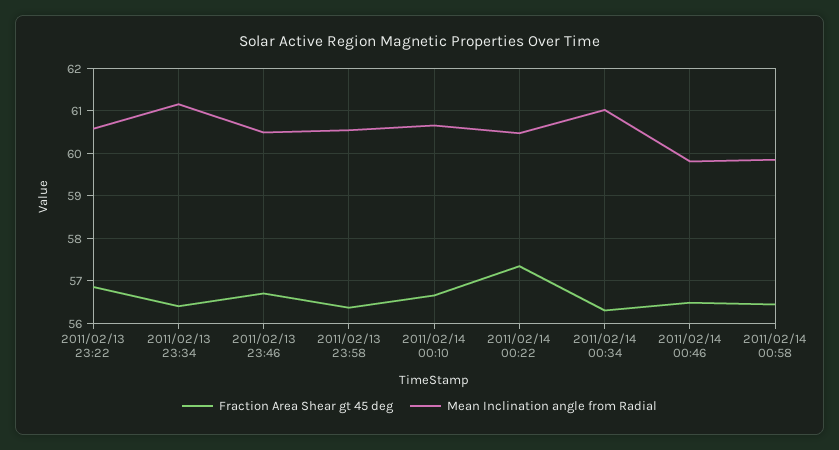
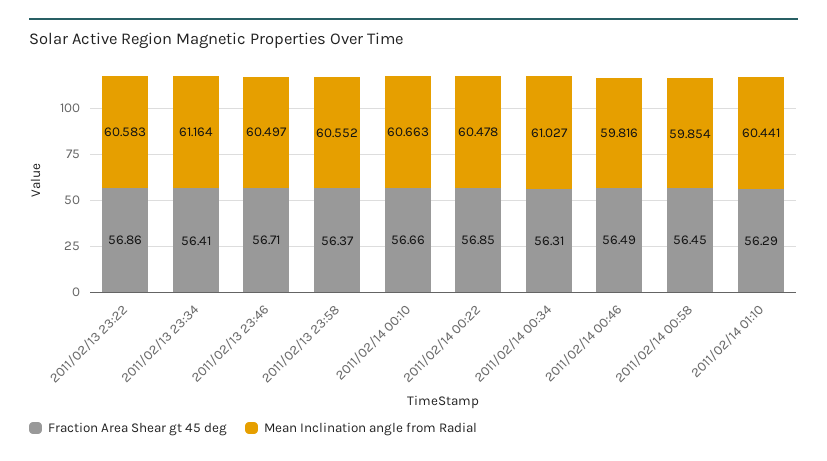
Fraction Area Shear gt 45 deg, 2011/02/14 00:22: 57.4 -> 56.85
Fraction Area Shear gt 45 deg, 2011/02/14 01:10: none -> 56.29
Mean Inclination angle from Radial, 2011/02/14 01:10: none -> 60.441

